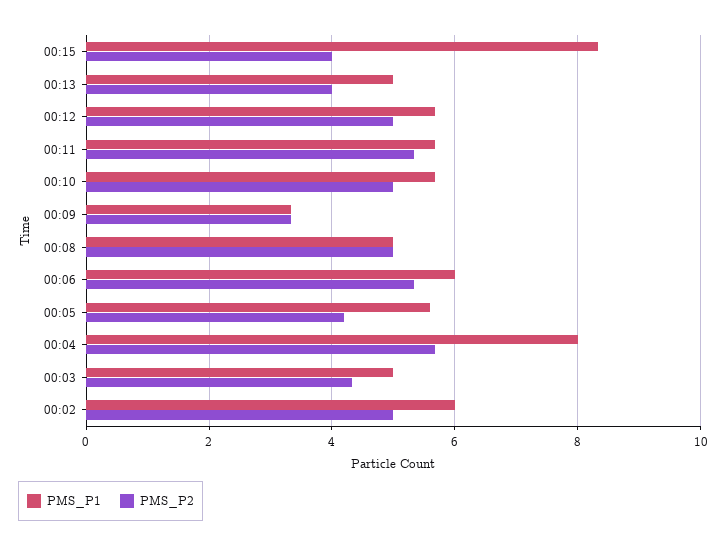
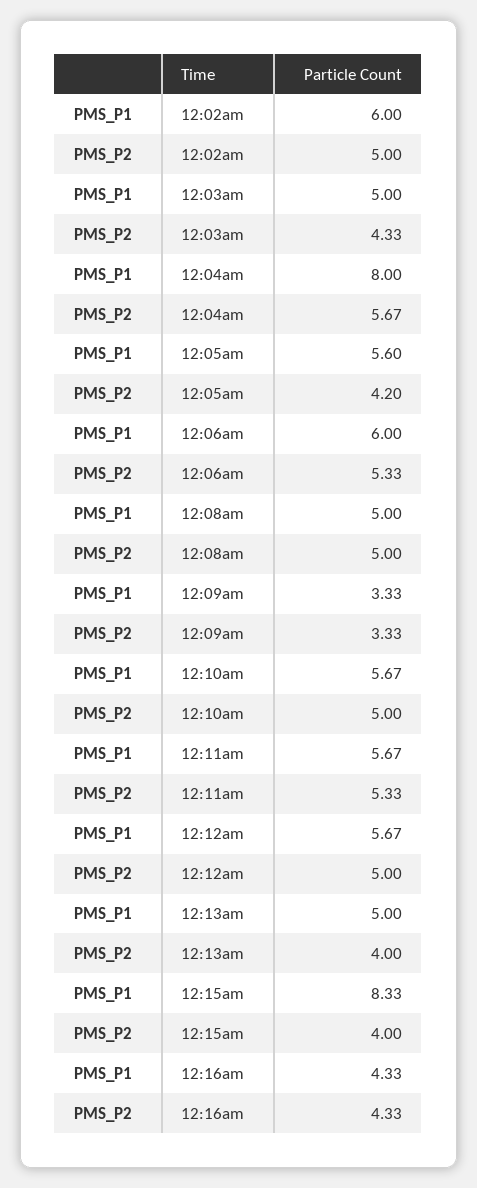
PMS_P1, 12:16am: none -> 4.33
PMS_P2, 12:16am: none -> 4.33

